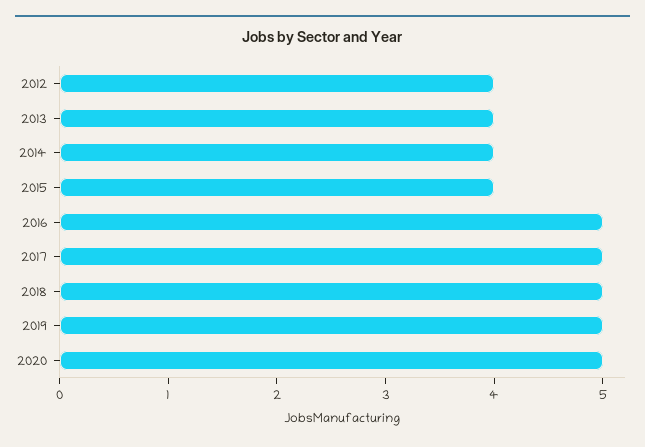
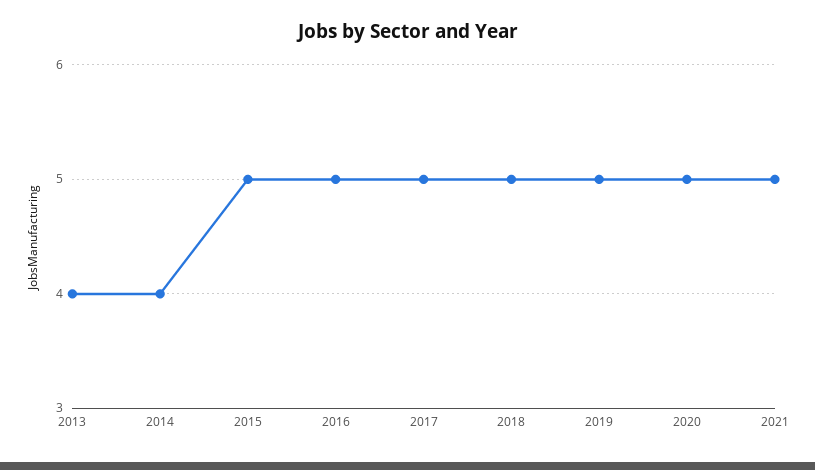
2012: 4 -> none
2015: 4 -> 5
2021: none -> 5

